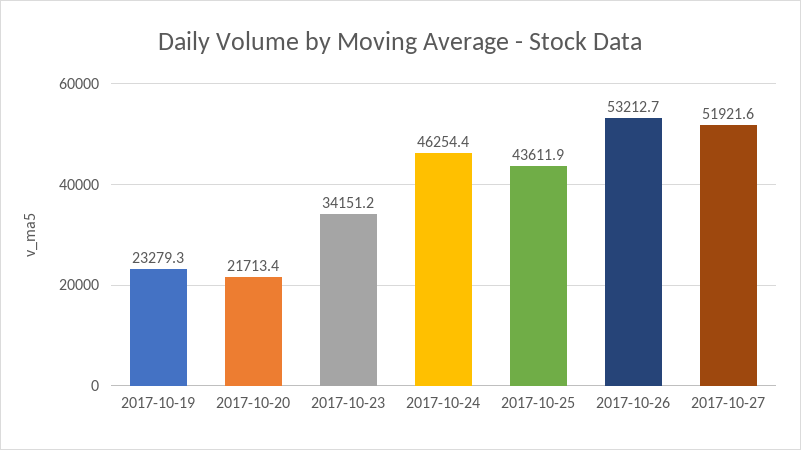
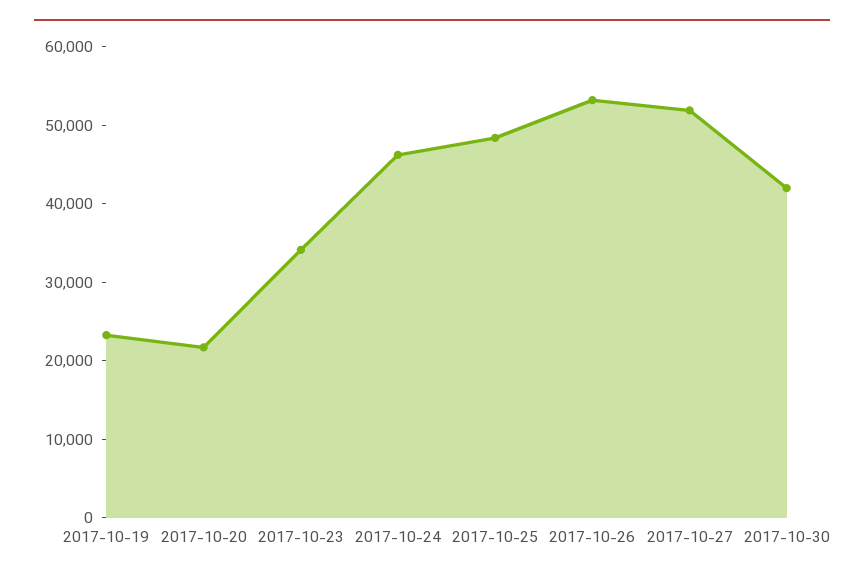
2017-10-25: 43611.9 -> 48000
2017-10-30: none -> 42000

